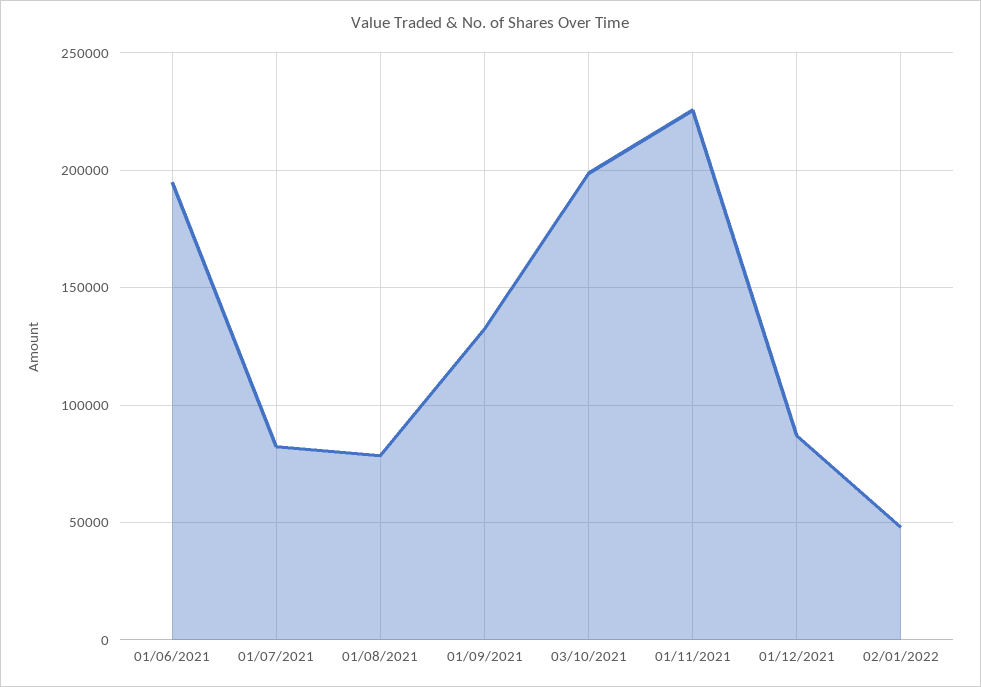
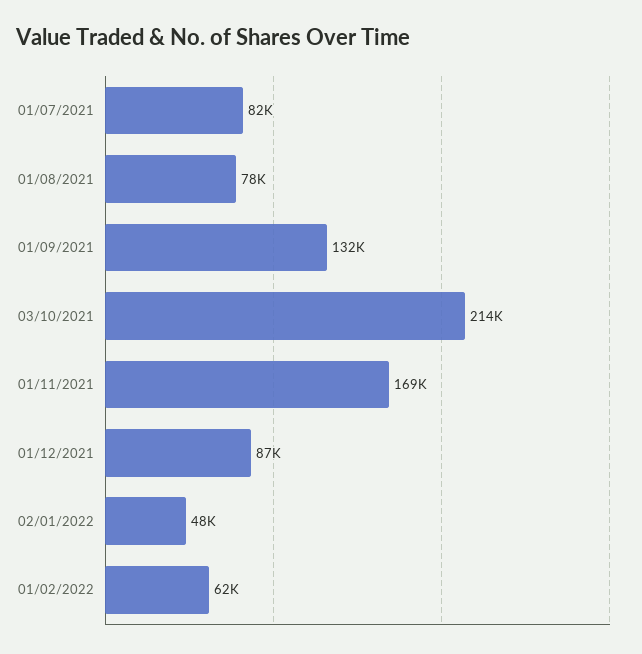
01/06/2021: 195000 -> none
03/10/2021: 200000 -> 214000
01/11/2021: 225000 -> 169000
01/02/2022: none -> 62000

